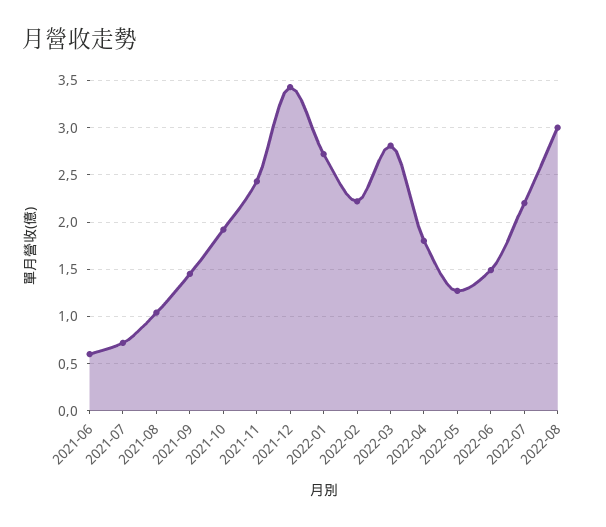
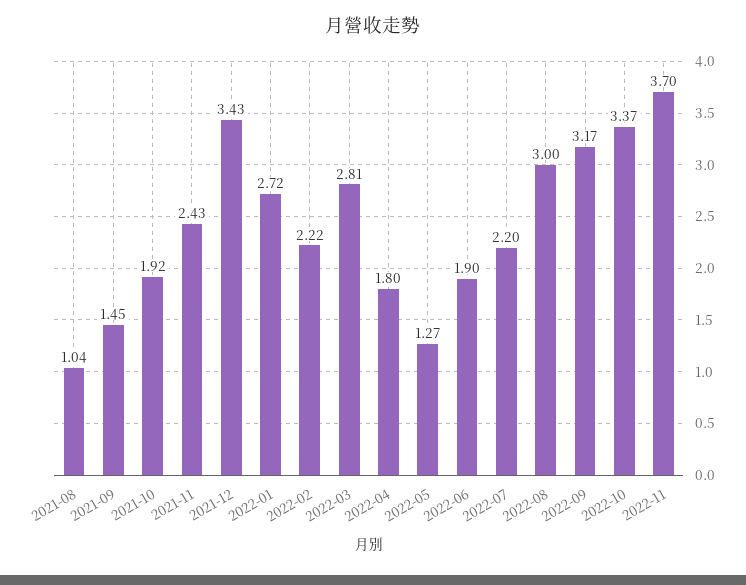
2021-06: 0.6 -> none
2021-07: 0.7 -> none
2022-06: 1.5 -> 1.9
2022-09: none -> 3.17
2022-10: none -> 3.37
2022-11: none -> 3.7

